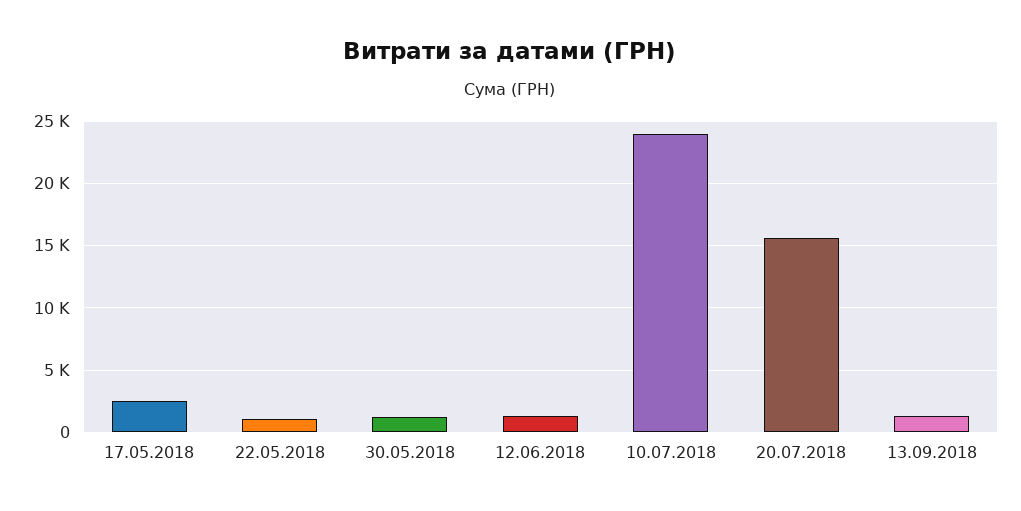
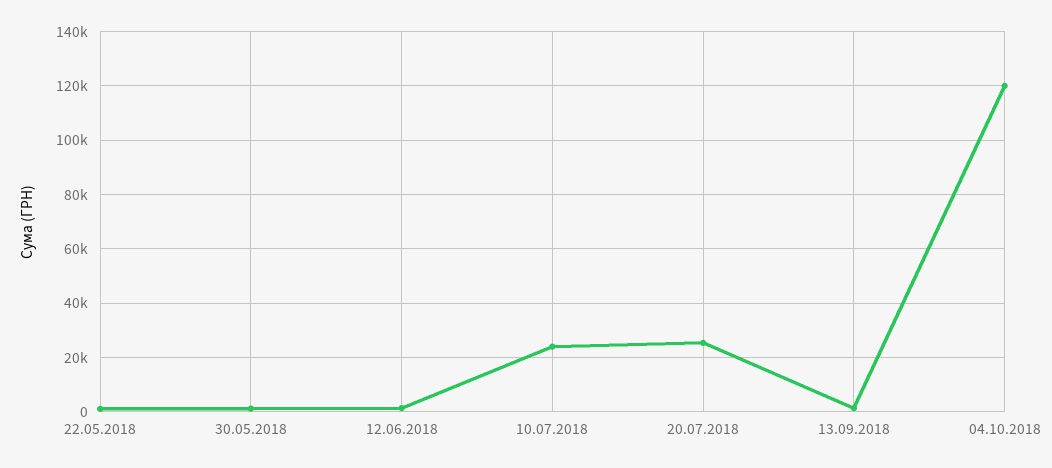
17.05.2018: 2500 -> none
20.07.2018: 15500 -> 25000
04.10.2018: none -> 120000

